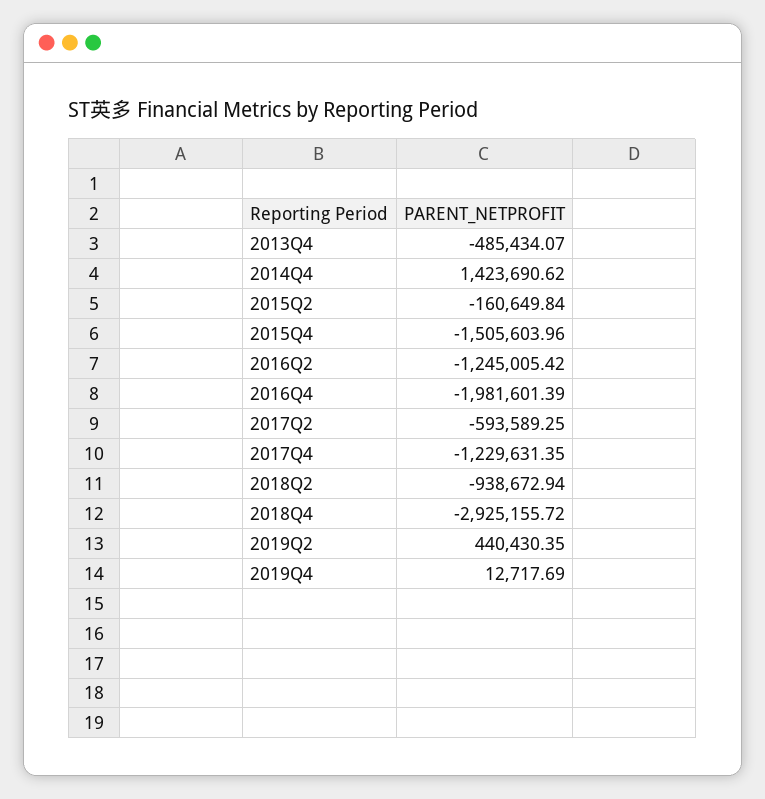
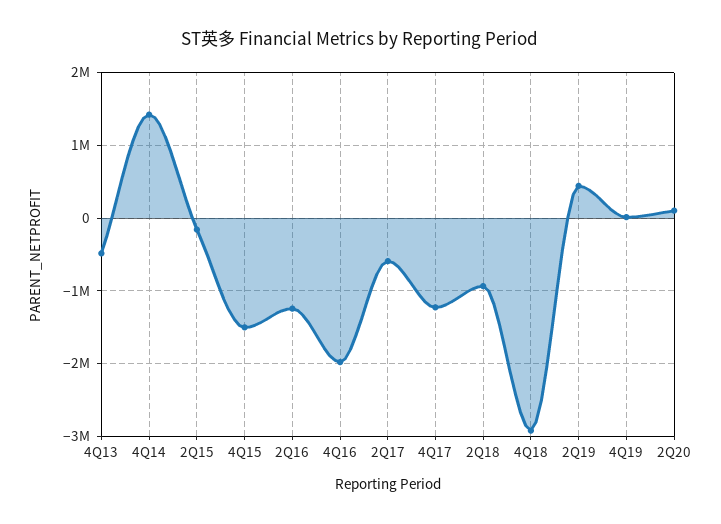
2Q20: none -> 100000

